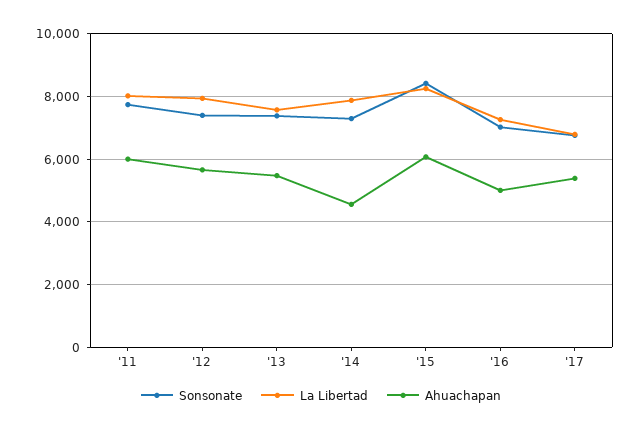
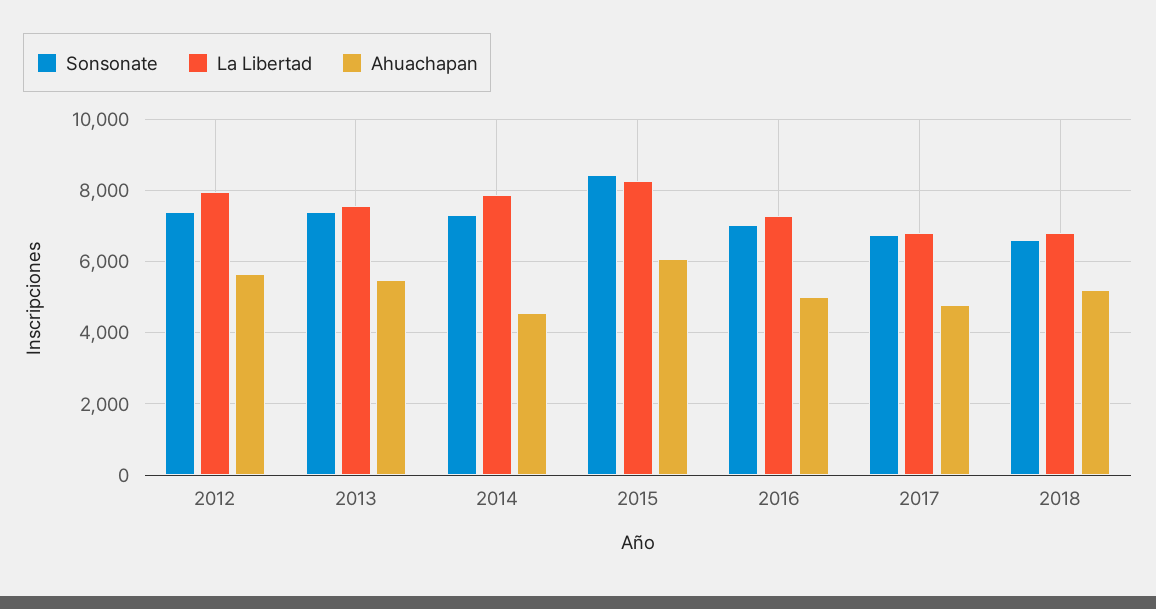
Sonsonate, '11: 7800 -> none
La Libertad, '11: 8000 -> none
Ahuachapan, '11: 6000 -> none
Ahuachapan, '17: 5400 -> 4800
Sonsonate, 2018: none -> 6600
La Libertad, 2018: none -> 6800
Ahuachapan, 2018: none -> 5200

